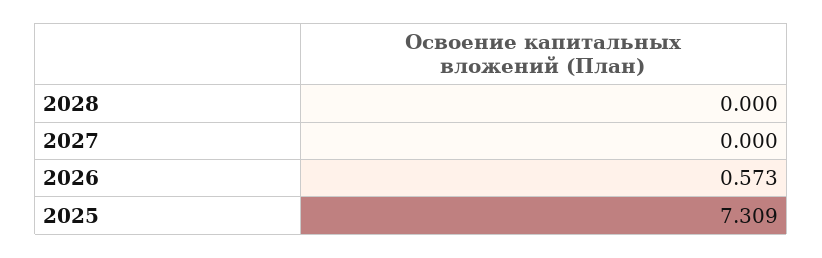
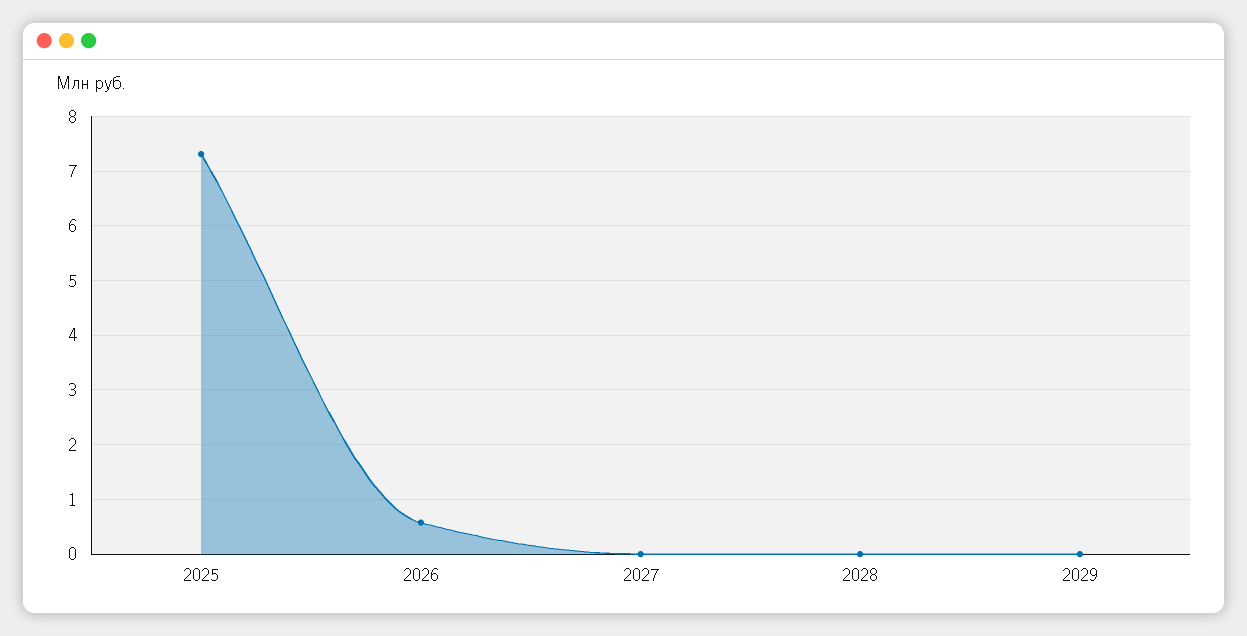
2029: none -> 0

